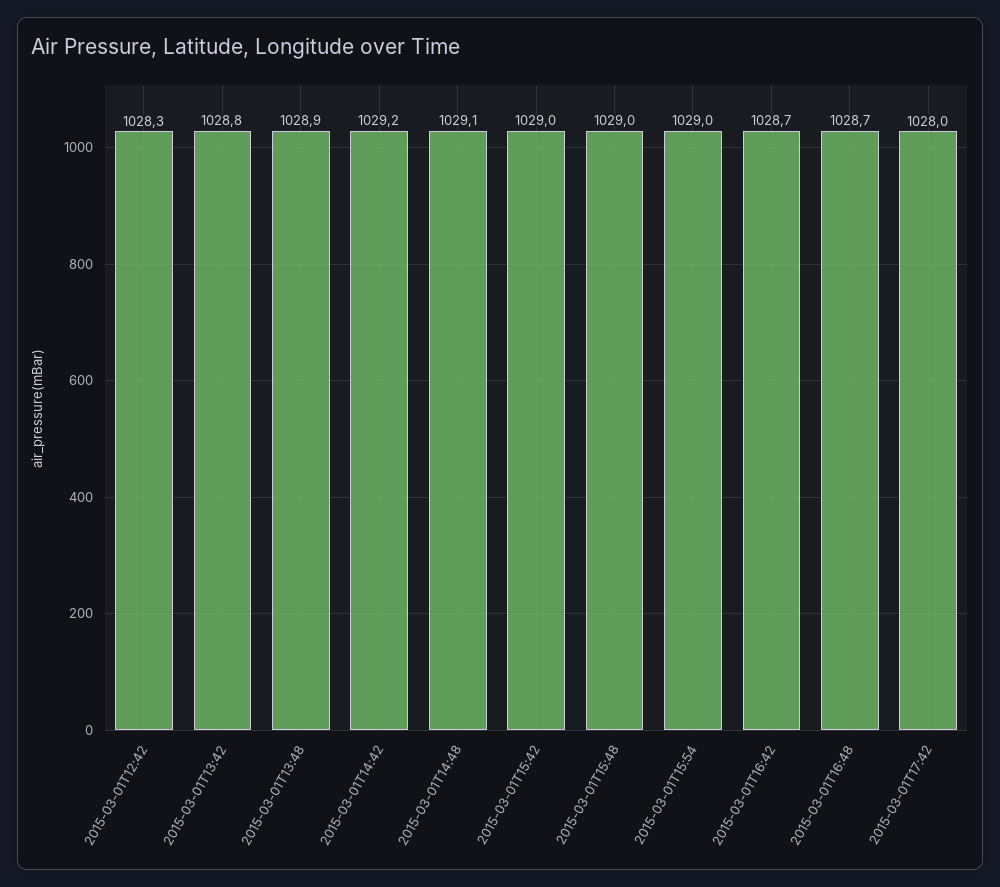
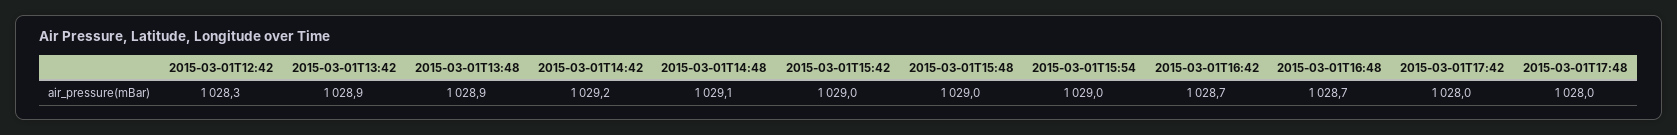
2015-03-01T13:42: 1028.8 -> 1028.9
2015-03-01T17:48: none -> 1028

